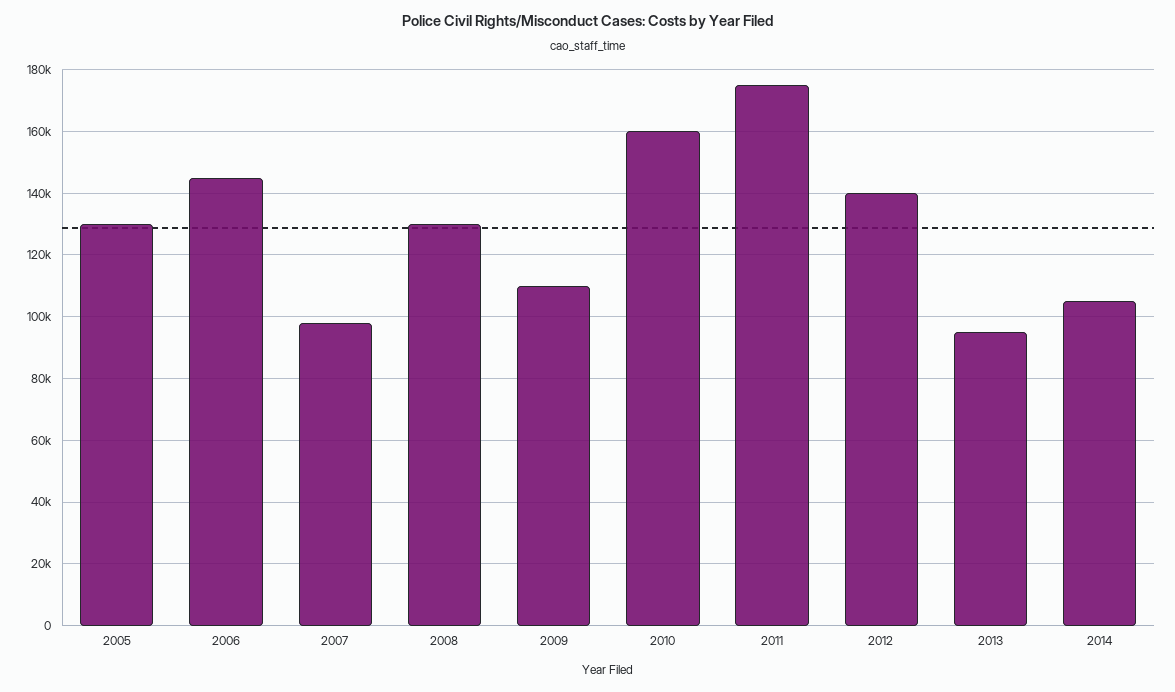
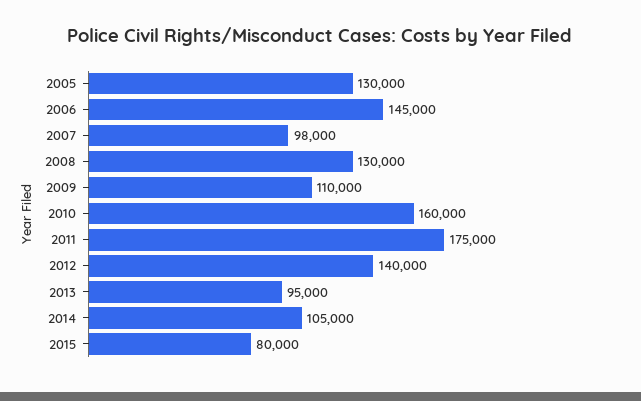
2015: none -> 80000

